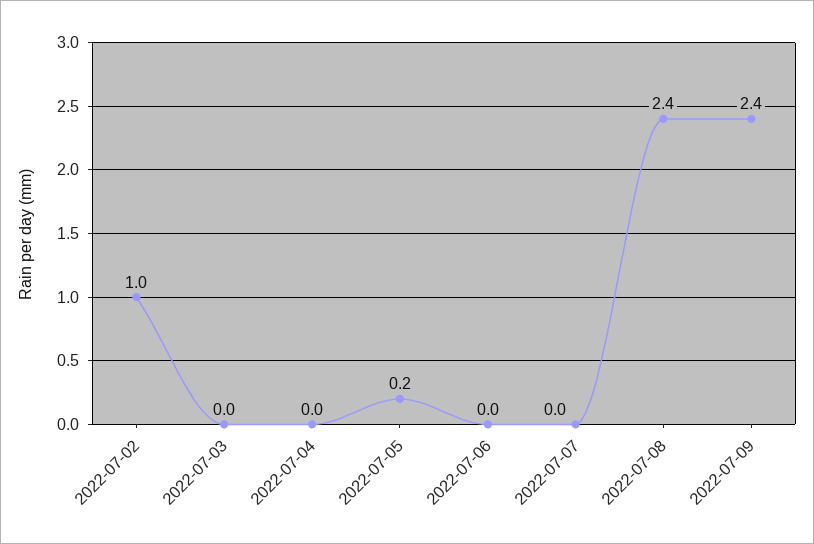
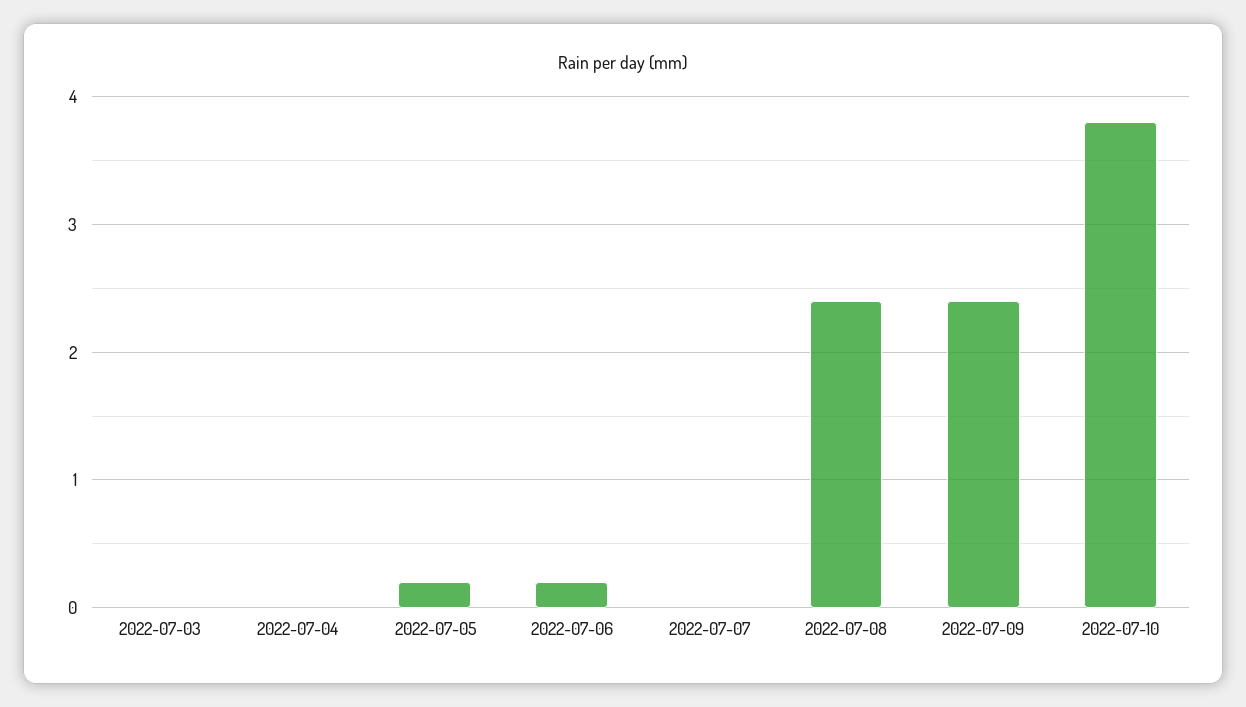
2022-07-02: 1 -> none
2022-07-06: 0 -> 0.2
2022-07-10: none -> 3.8

